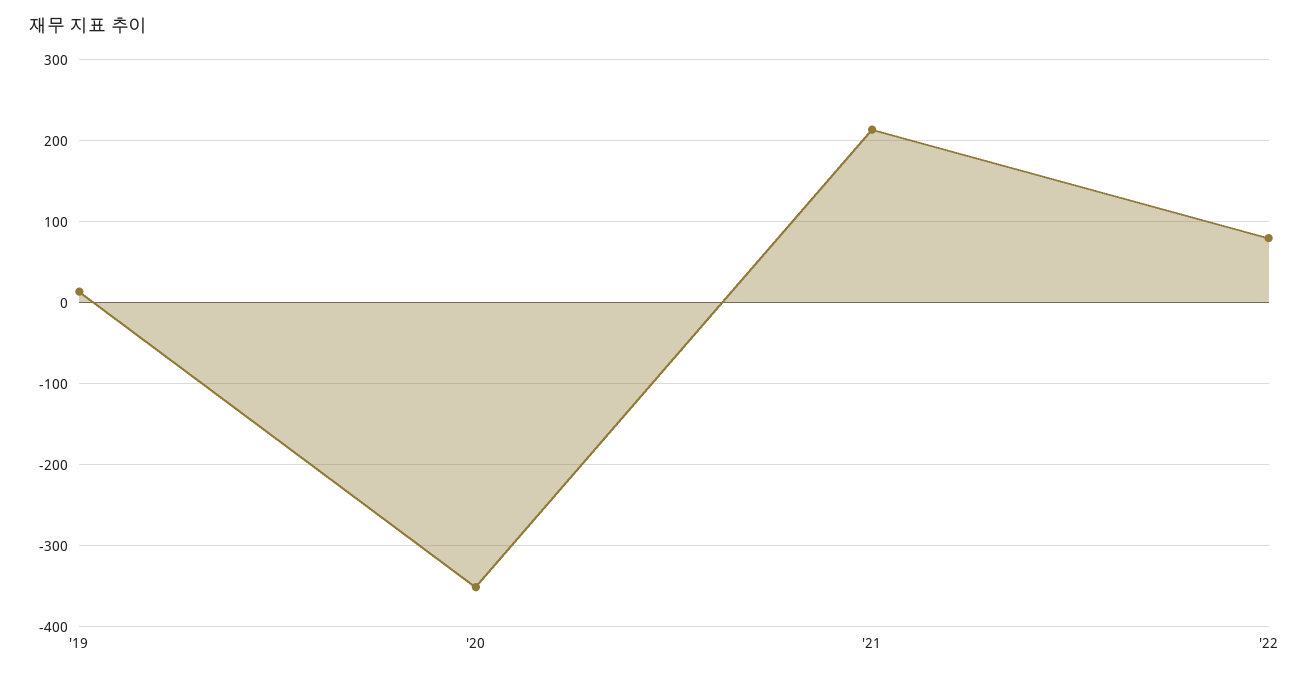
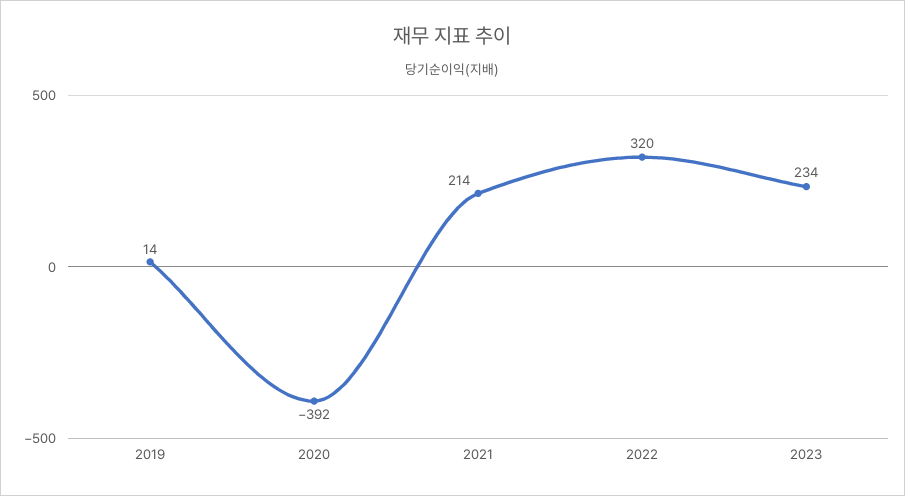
'20: -350 -> -392
'22: 80 -> 320
2023: none -> 234

